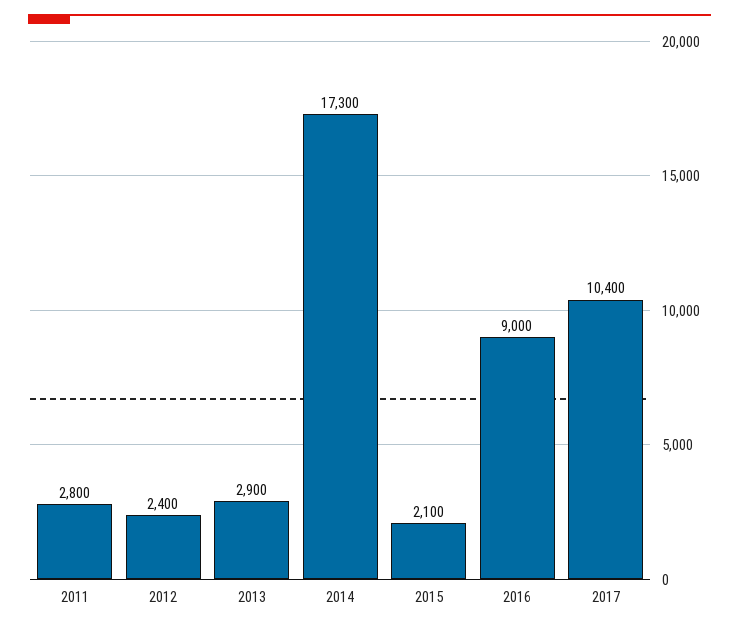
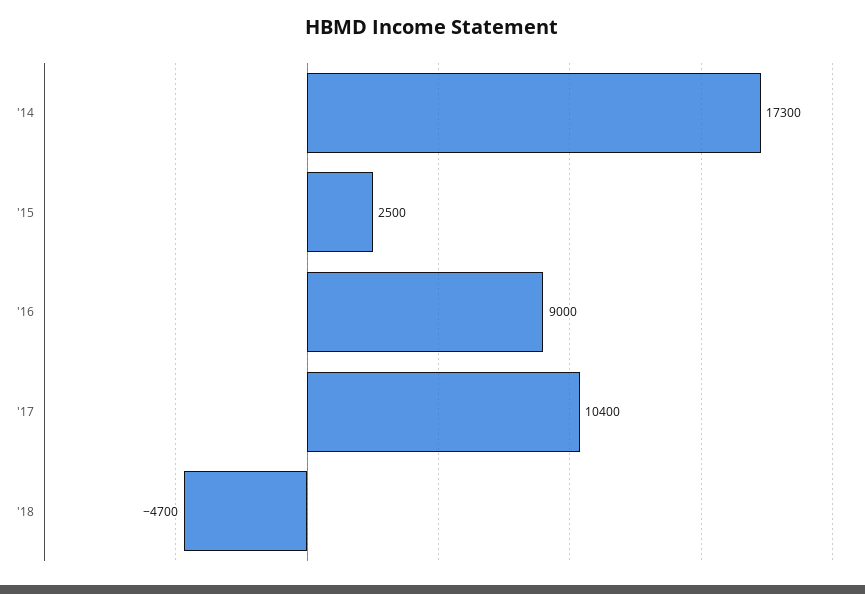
2011: 2800 -> none
2012: 2400 -> none
2013: 2900 -> none
2015: 2100 -> 2500
'18: none -> -4700

